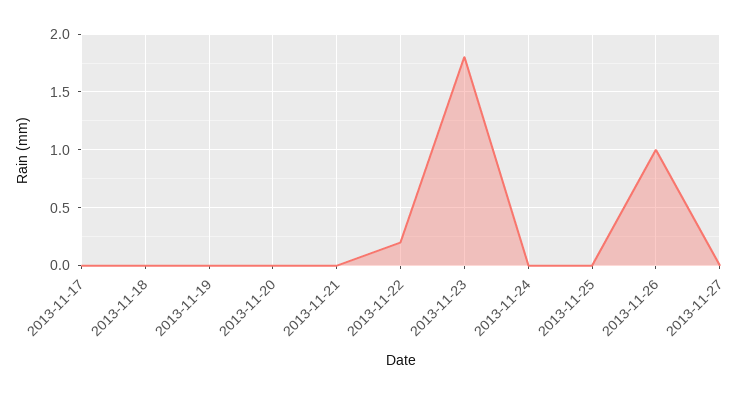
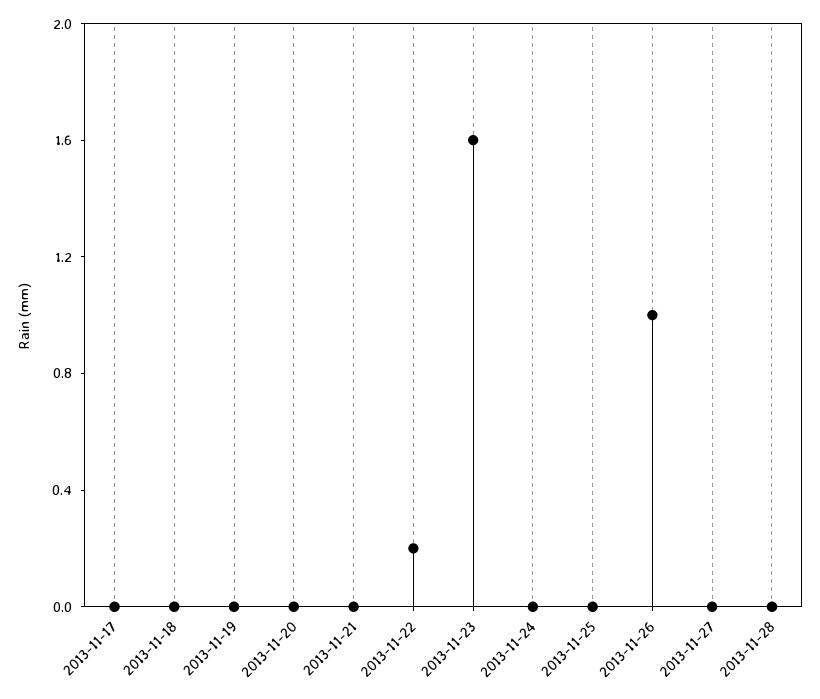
2013-11-23: 1.8 -> 1.6
2013-11-28: none -> 0

